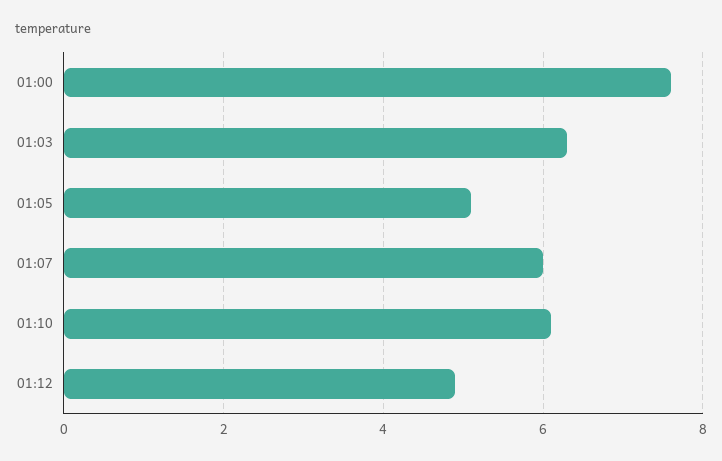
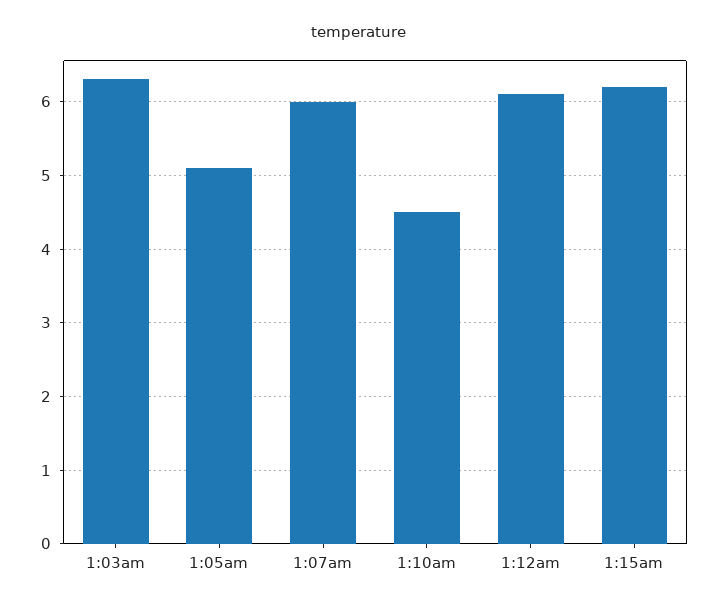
01:00: 7.5 -> none
01:10: 6 -> 4.5
01:12: 5 -> 6.1
1:15am: none -> 6.2

